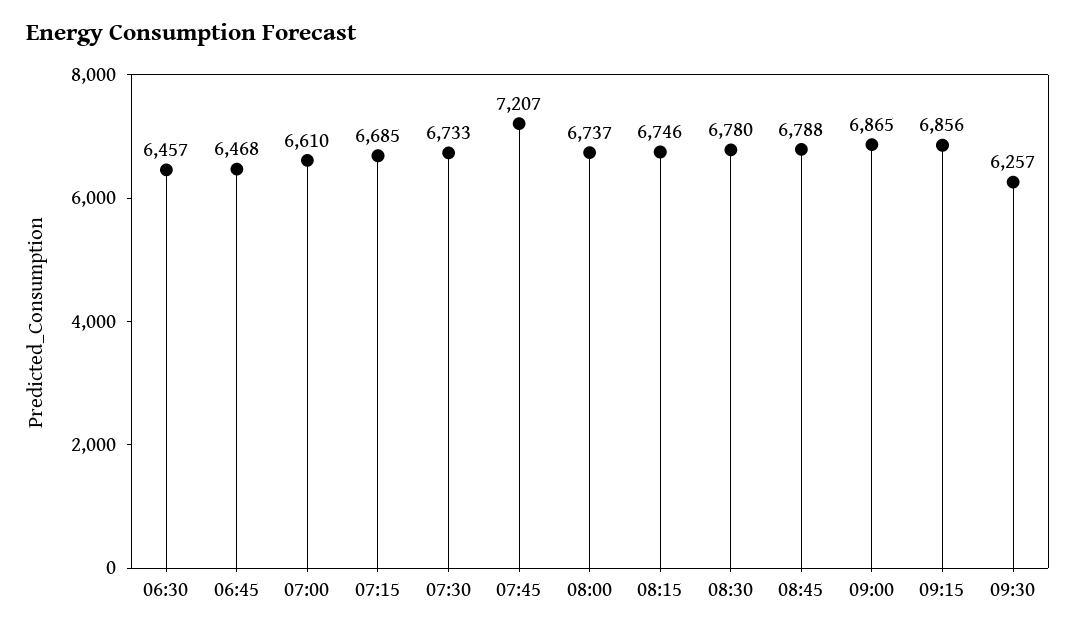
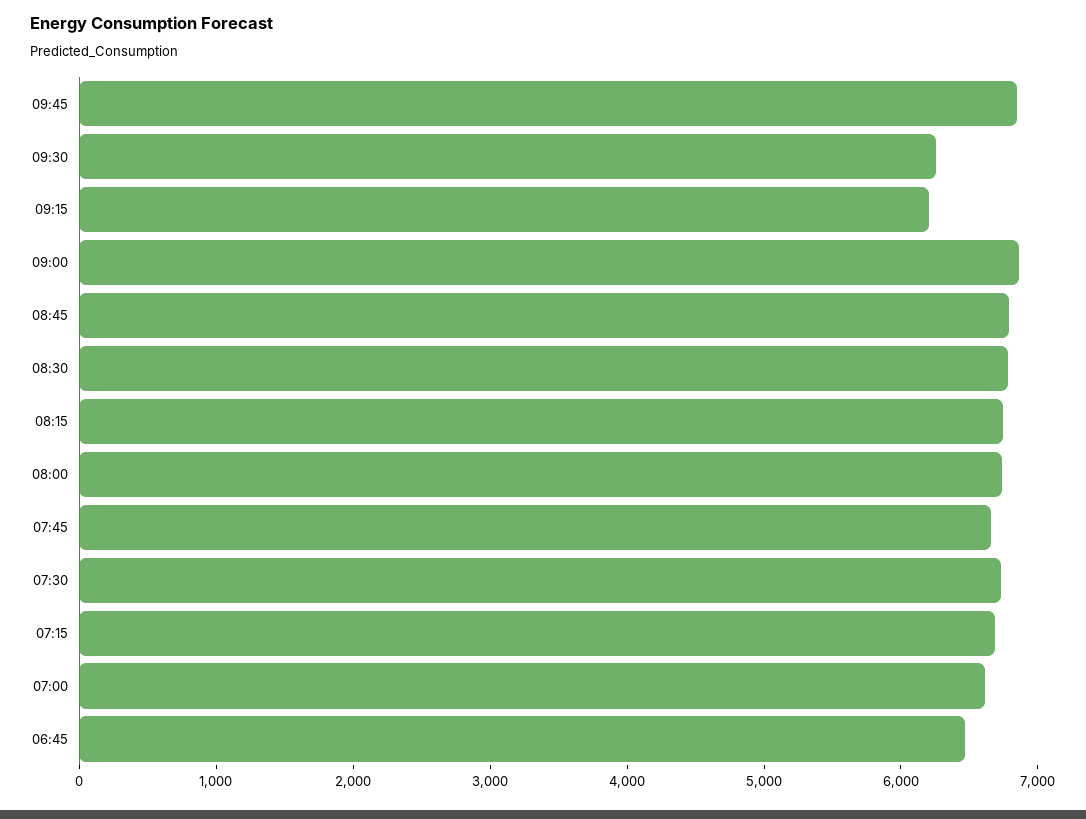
06:30: 6457 -> none
07:45: 7207 -> 6600
09:15: 6856 -> 6200
09:45: none -> 6800

